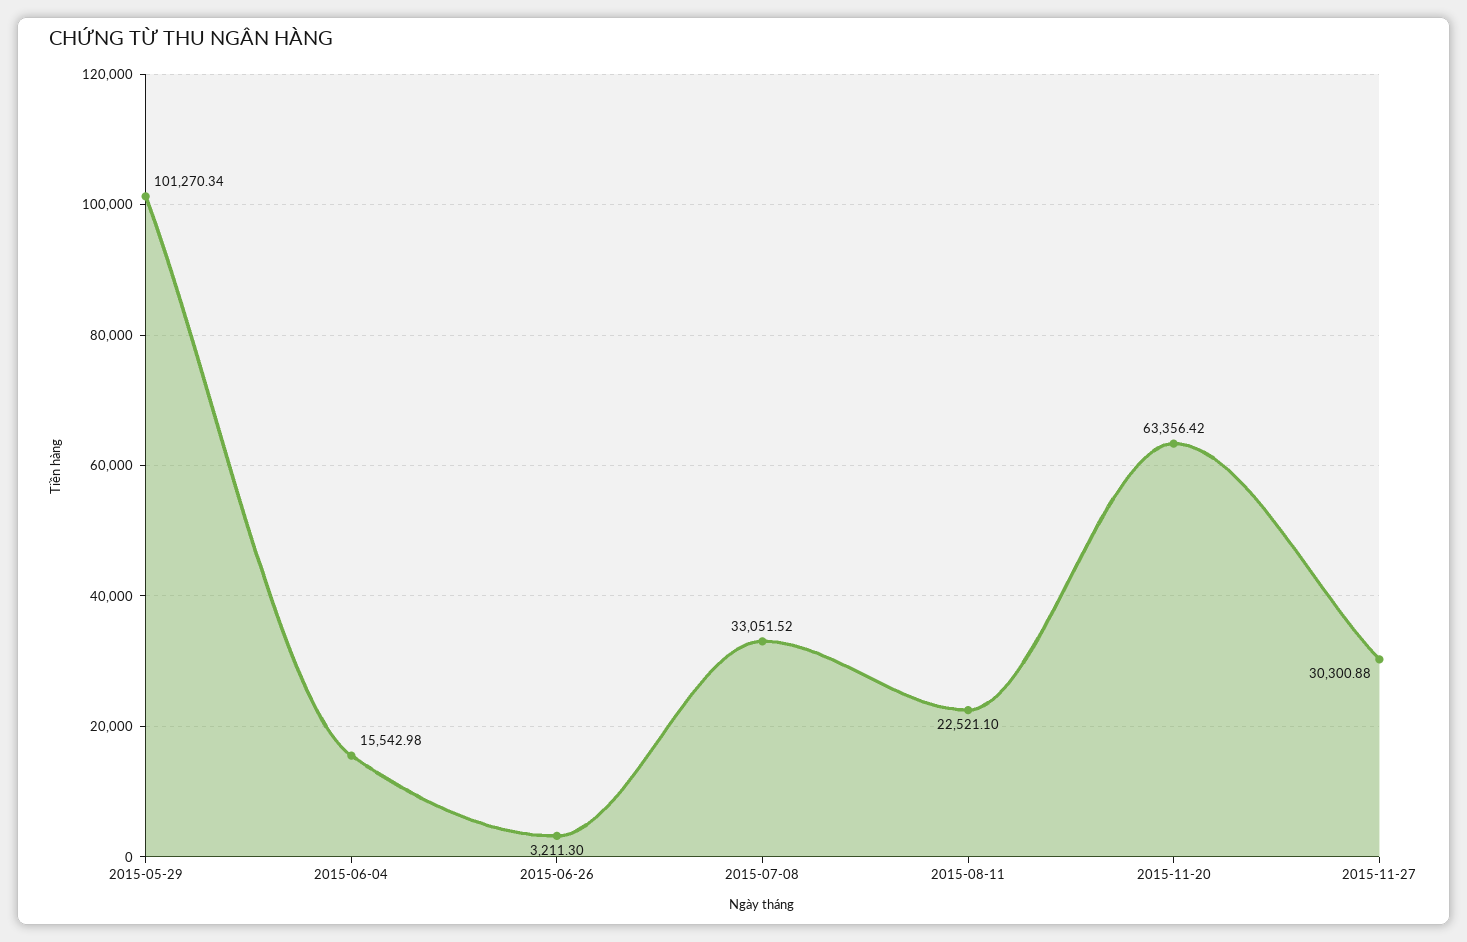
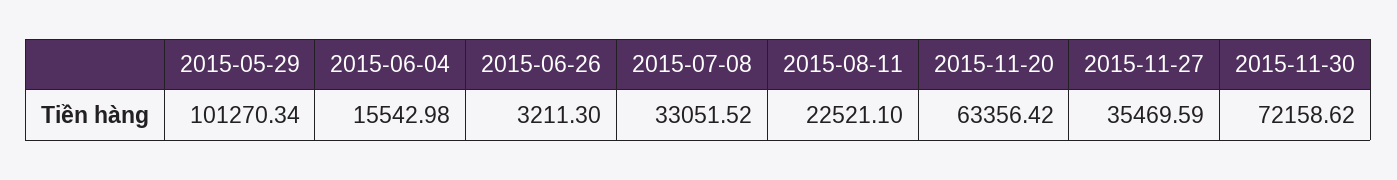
2015-11-27: 30300.88 -> 35469.59
2015-11-30: none -> 72158.62

